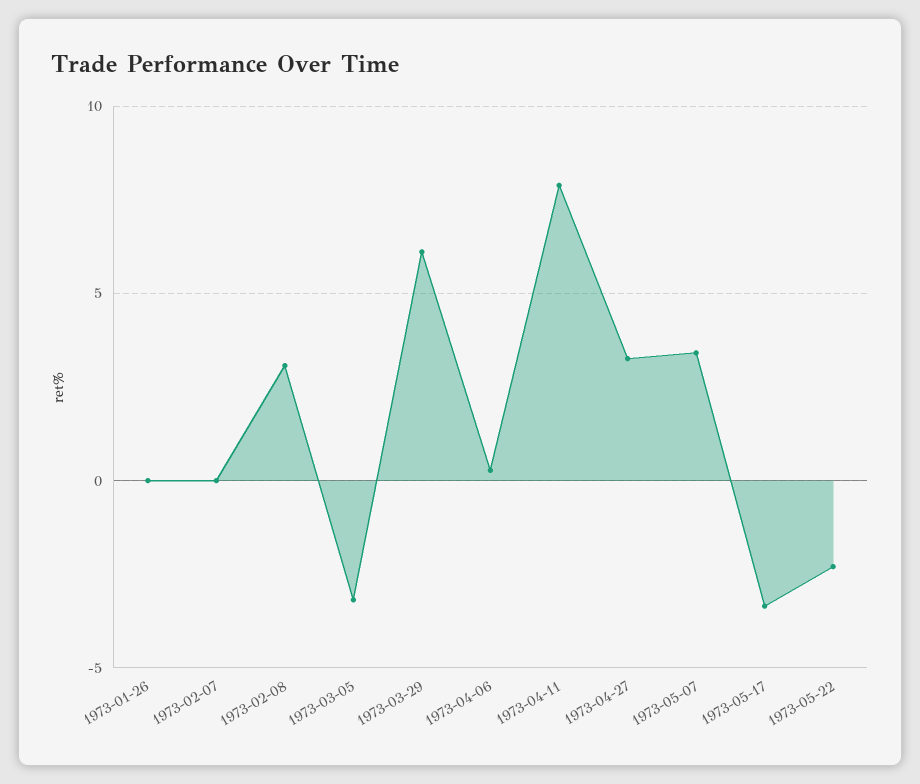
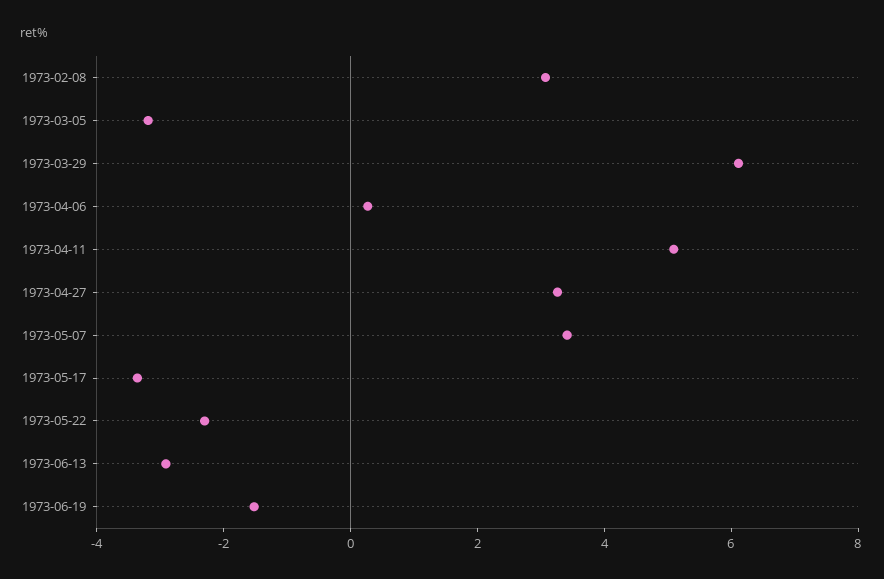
1973-01-26: 0 -> none
1973-02-07: 0 -> none
1973-04-11: 8 -> 5
1973-06-13: none -> -3
1973-06-19: none -> -1.5

